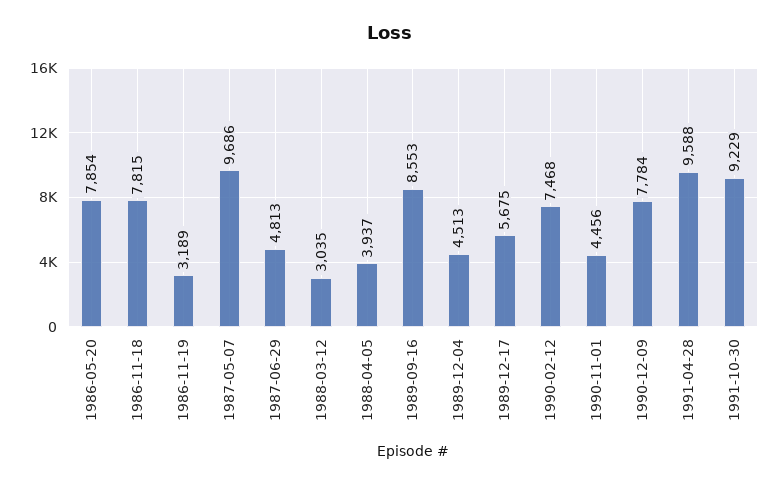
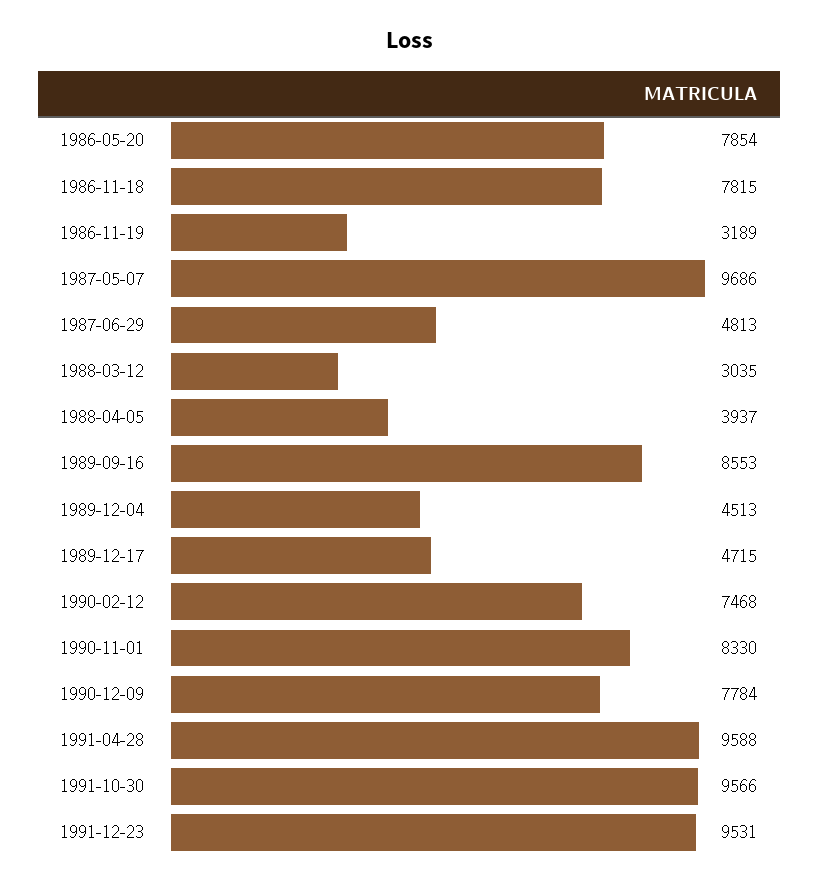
1989-12-17: 5675 -> 4715
1990-11-01: 4456 -> 8330
1991-10-30: 9229 -> 9566
1991-12-23: none -> 9531

